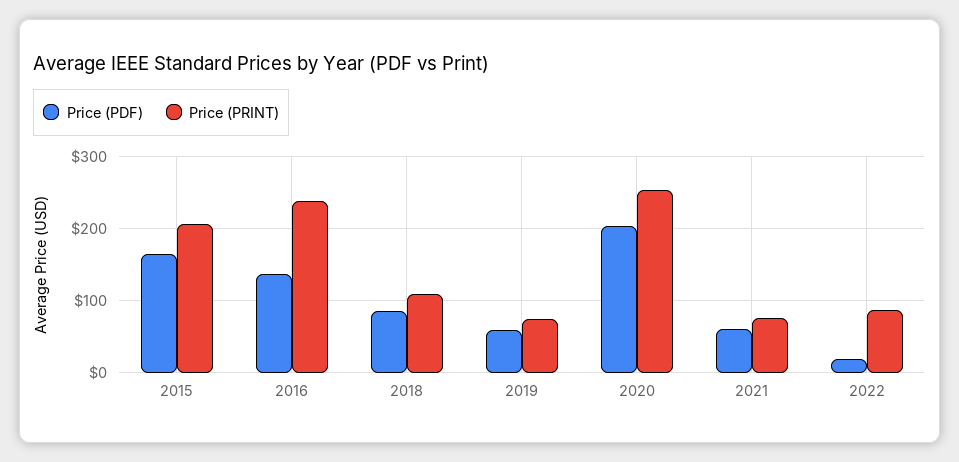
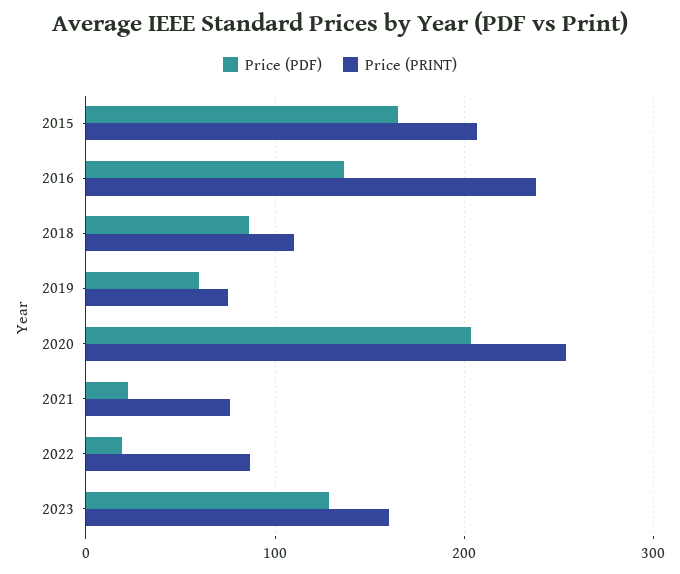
Price (PDF), 2021: 60 -> 20
Price (PDF), 2023: none -> 130
Price (PRINT), 2023: none -> 160

